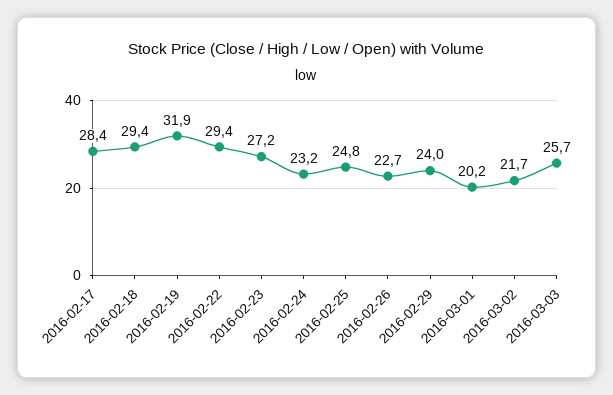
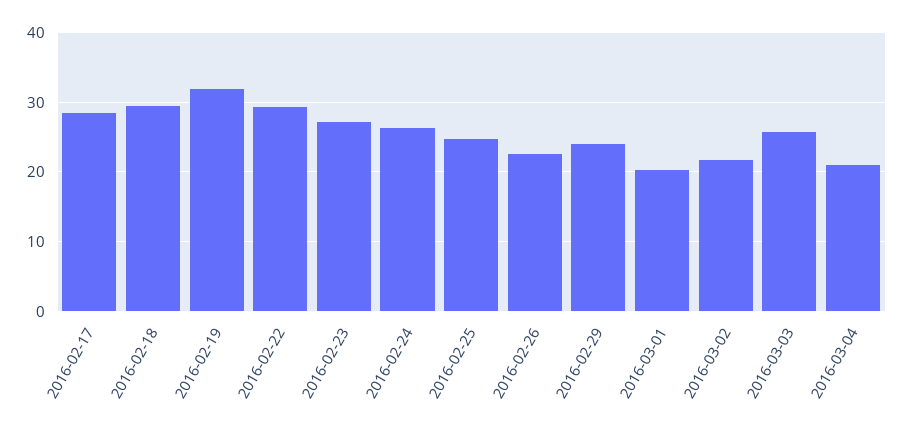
2016-02-24: 23.2 -> 26
2016-03-04: none -> 21

